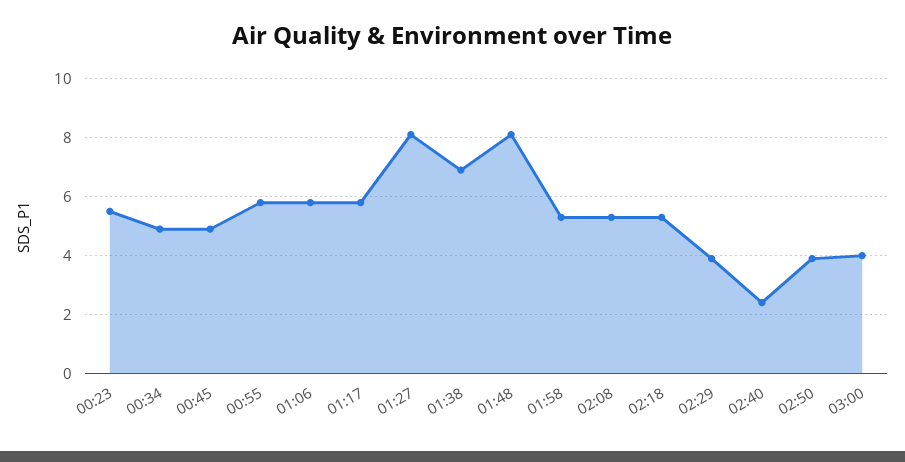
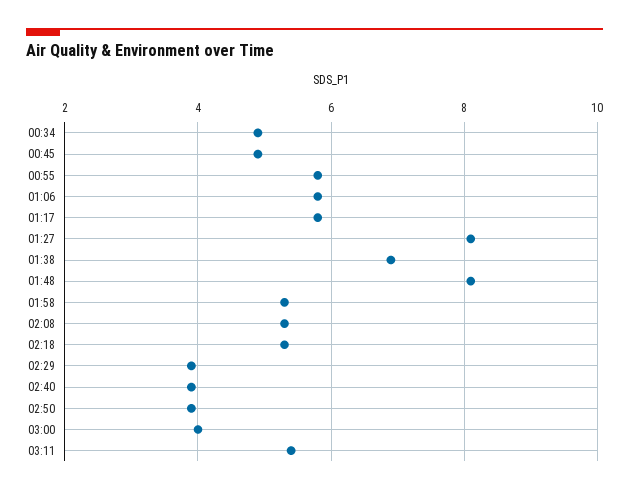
00:23: 5.5 -> none
02:40: 2.5 -> 4
03:11: none -> 5.5

